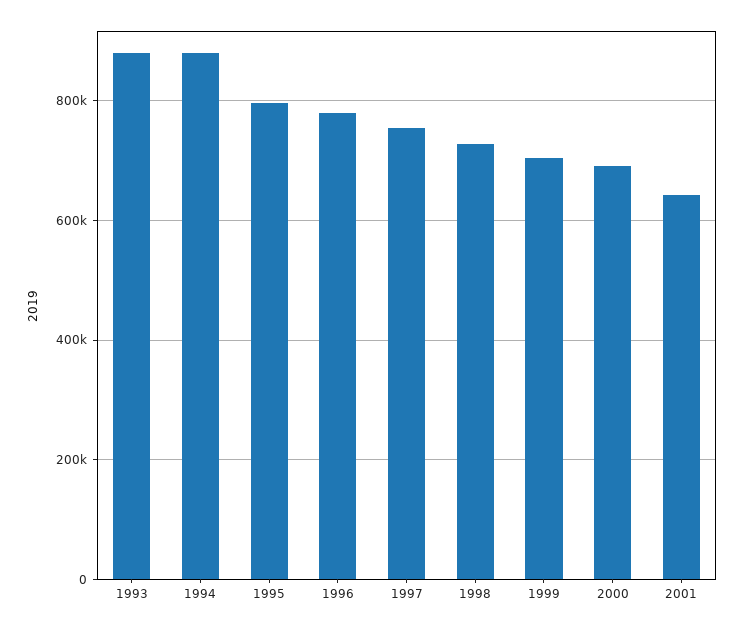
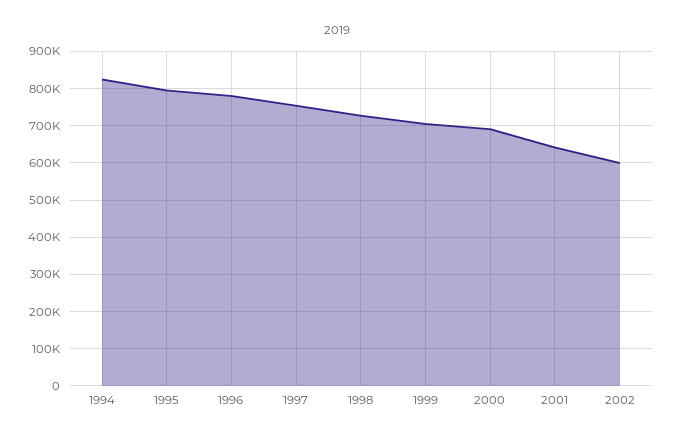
1993: 880000 -> none
1994: 880000 -> 820000
2002: none -> 600000

